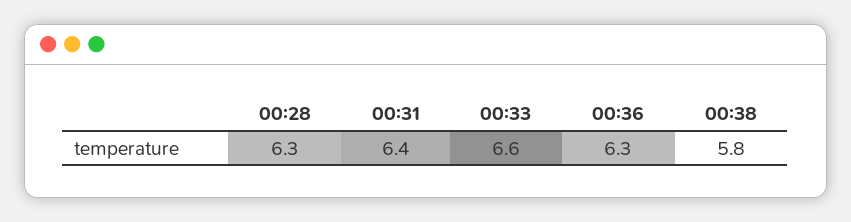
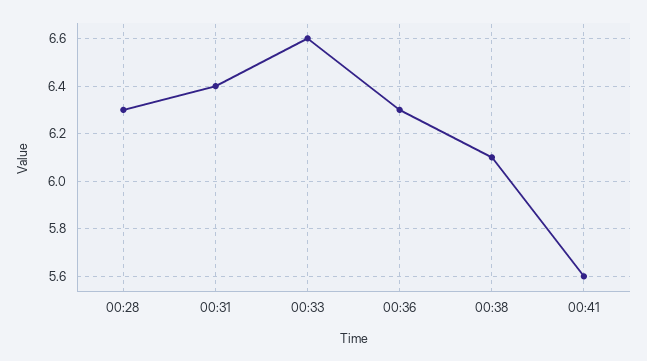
00:38: 5.8 -> 6.1
00:41: none -> 5.6

